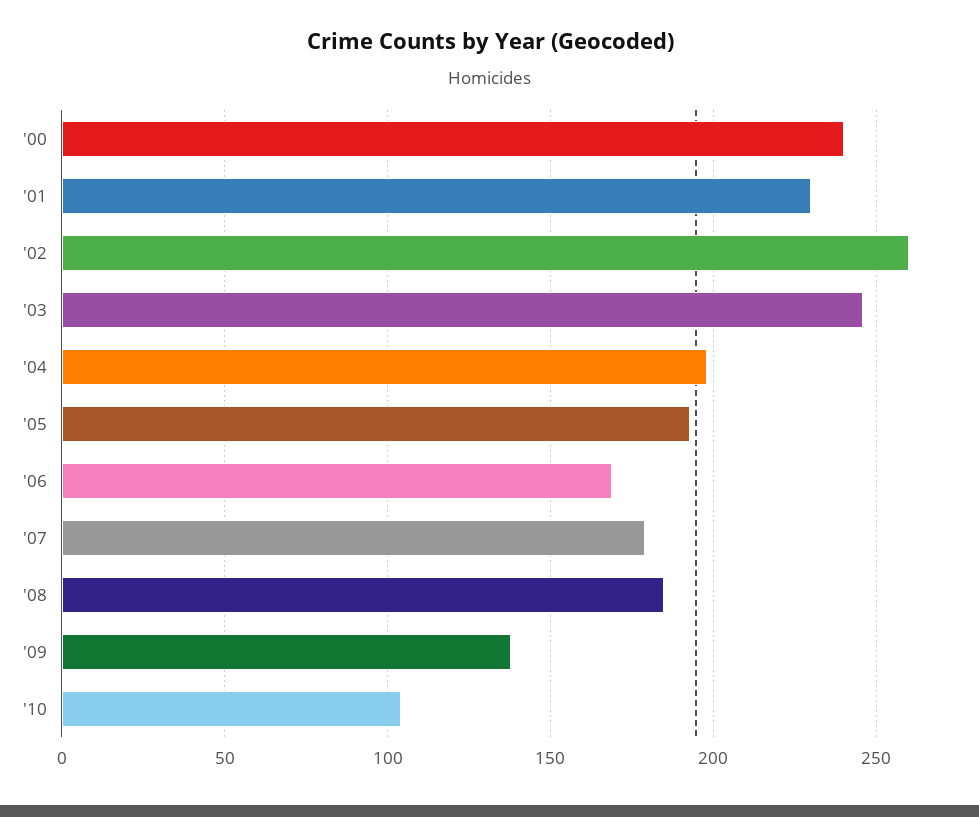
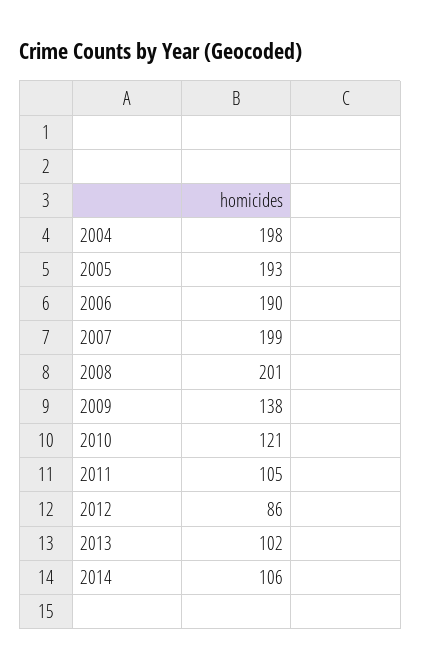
'00: 240 -> none
'01: 230 -> none
'02: 260 -> none
'03: 245 -> none
'06: 170 -> 190
'07: 180 -> 199
'08: 185 -> 201
'10: 105 -> 121
2011: none -> 105
2012: none -> 86
2013: none -> 102
2014: none -> 106

